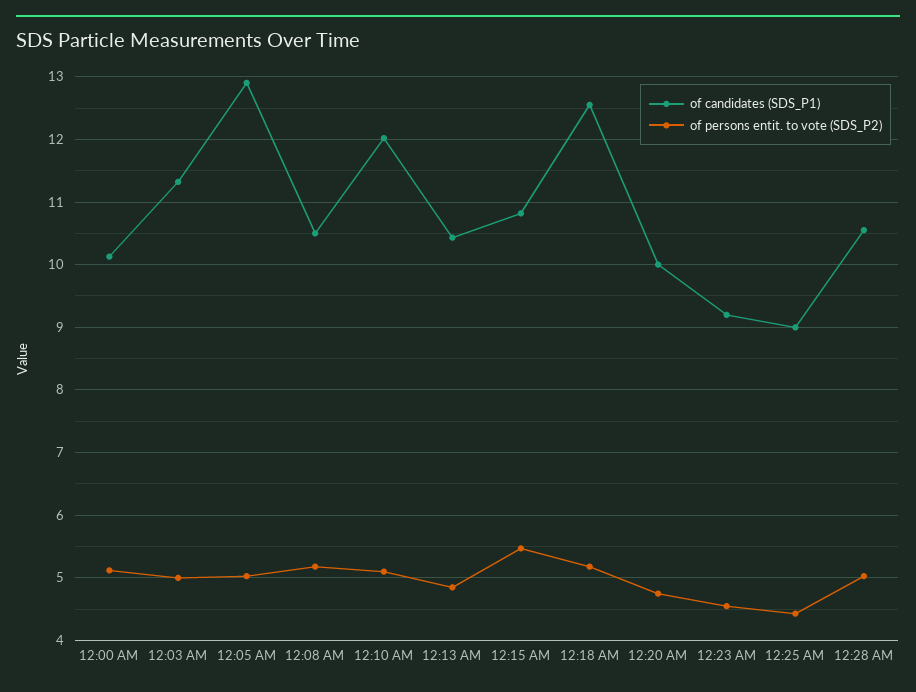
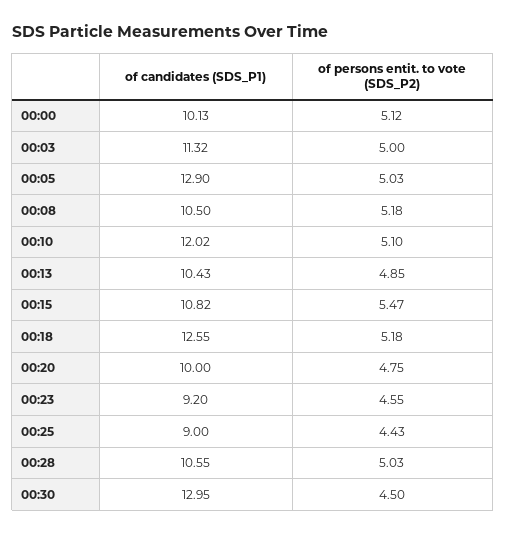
of candidates (SDS_P1), 00:30: none -> 12.95
of persons entit. to vote (SDS_P2), 00:30: none -> 4.5

